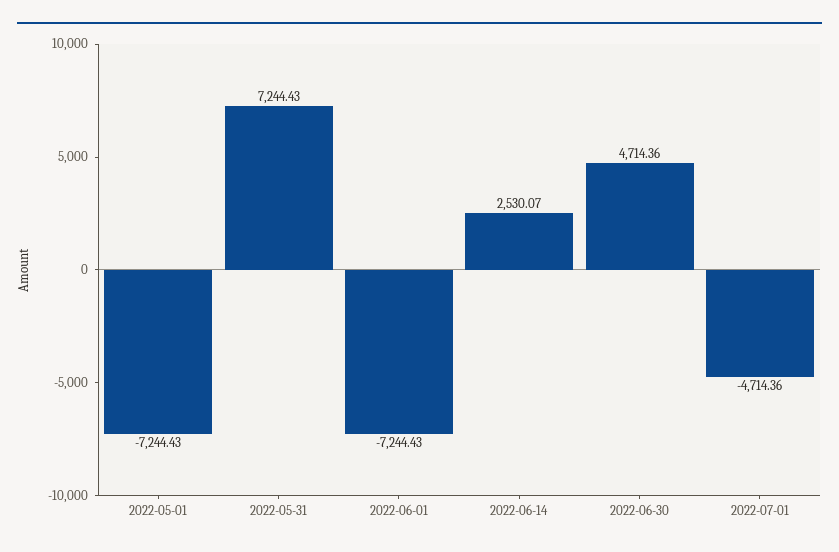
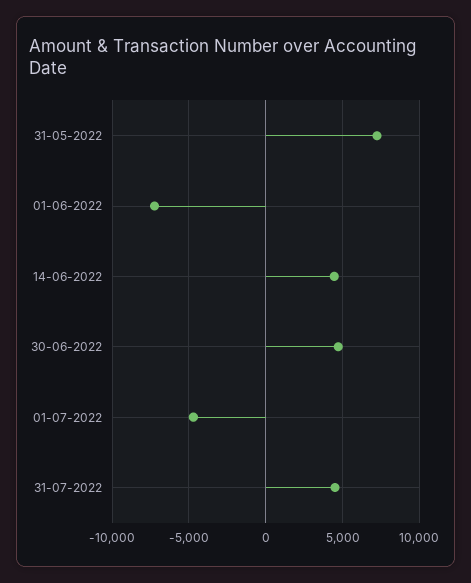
2022-05-01: -7244.43 -> none
2022-06-14: 2530.07 -> 4500
31-07-2022: none -> 4500

